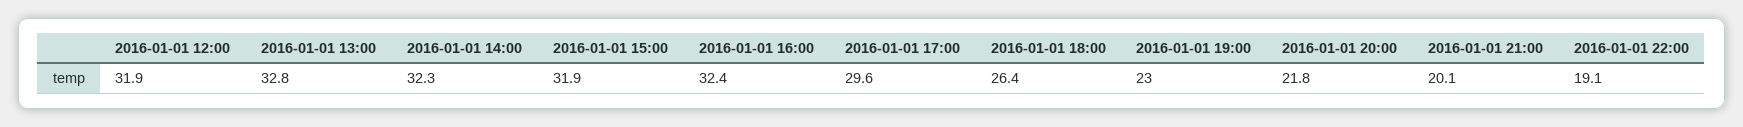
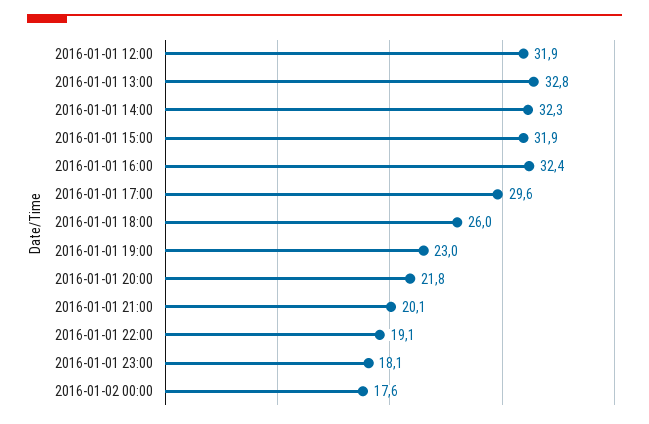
2016-01-01 18:00: 26.4 -> 26
2016-01-01 23:00: none -> 18.1
2016-01-02 00:00: none -> 17.6

